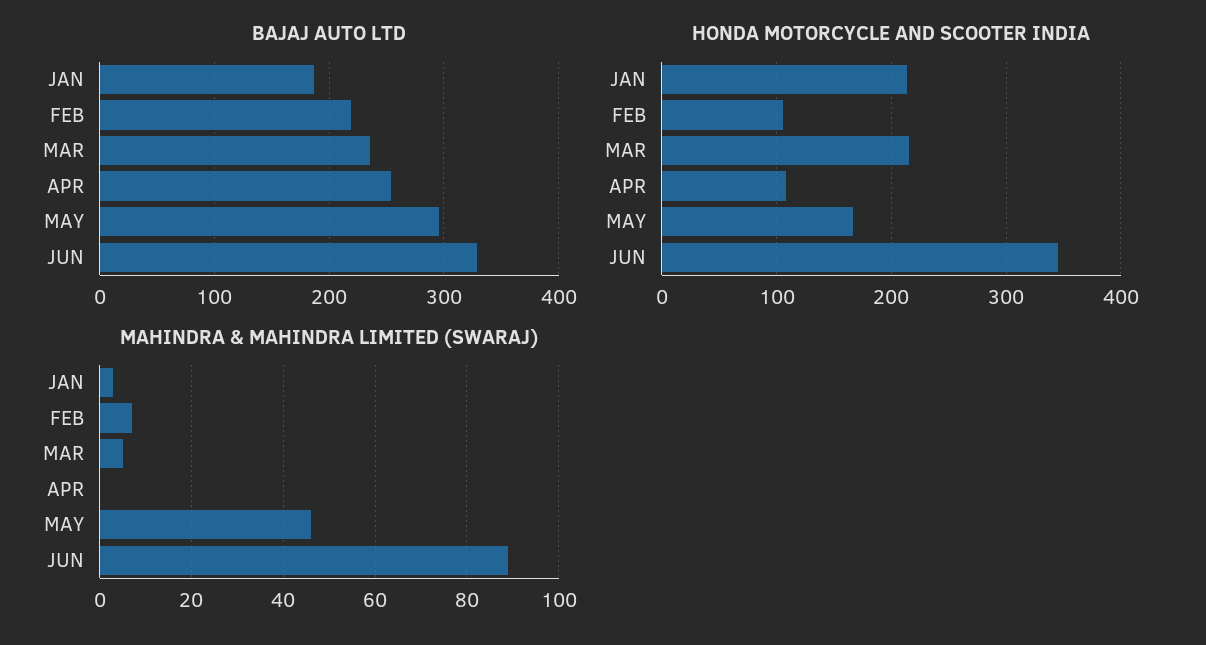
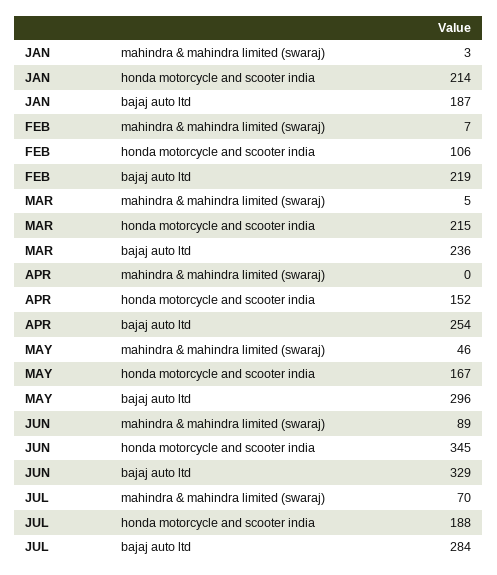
HONDA MOTORCYCLE AND SCOOTER INDIA, APR: 110 -> 152
MAHINDRA & MAHINDRA LIMITED (SWARAJ), JUL: none -> 70
HONDA MOTORCYCLE AND SCOOTER INDIA, JUL: none -> 188
BAJAJ AUTO LTD, JUL: none -> 284

